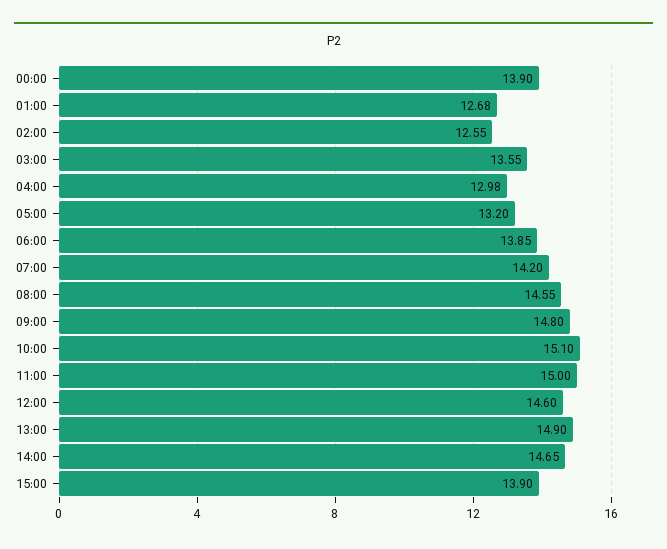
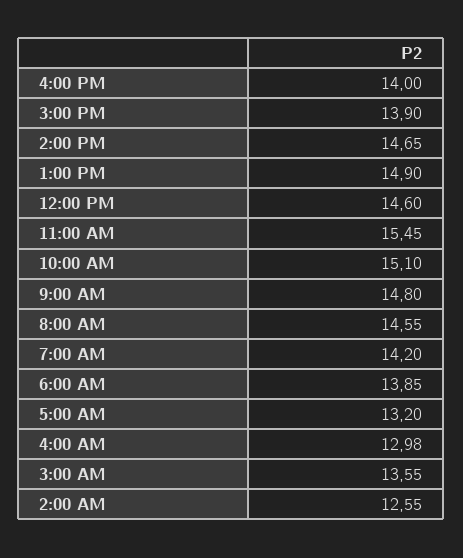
00:00: 13.9 -> none
01:00: 12.68 -> none
11:00: 15 -> 15.45
4:00 PM: none -> 14

